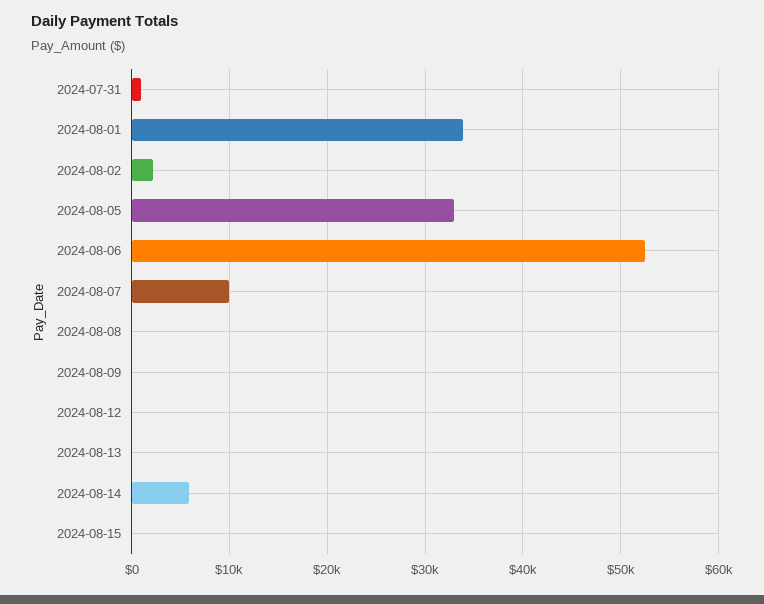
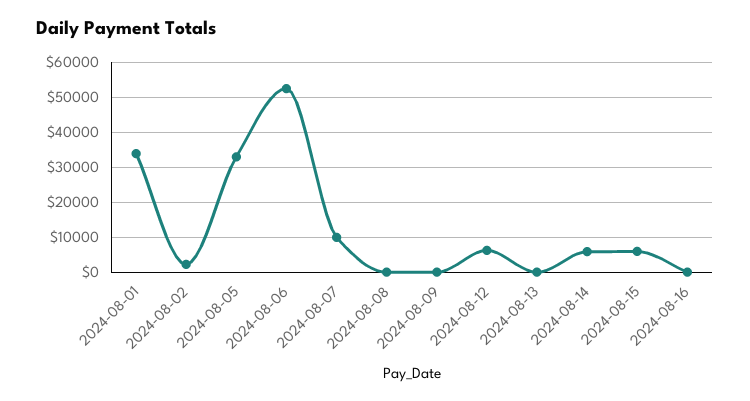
2024-07-31: 1000 -> none
2024-08-12: 0 -> 6000
2024-08-15: 0 -> 6000
2024-08-16: none -> 0

